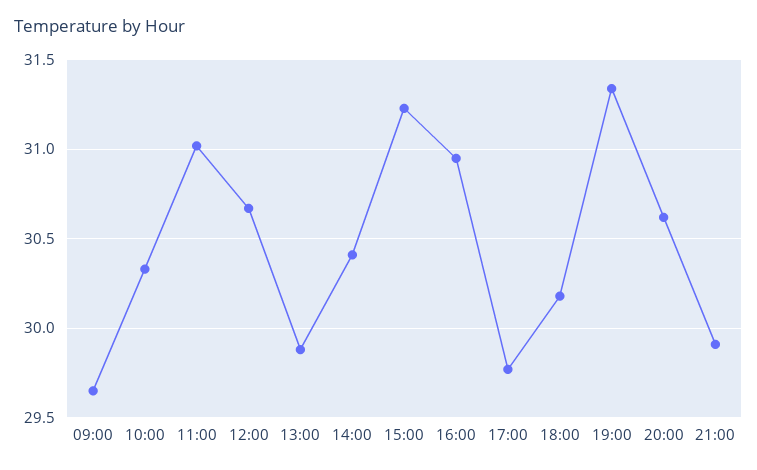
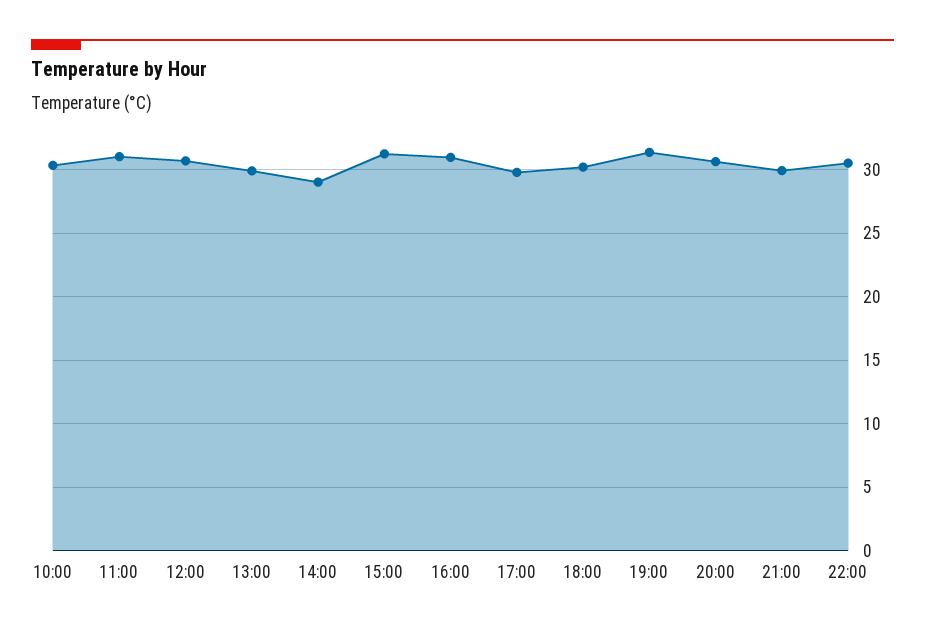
09:00: 29.65 -> none
14:00: 30.4 -> 29
22:00: none -> 30.5

